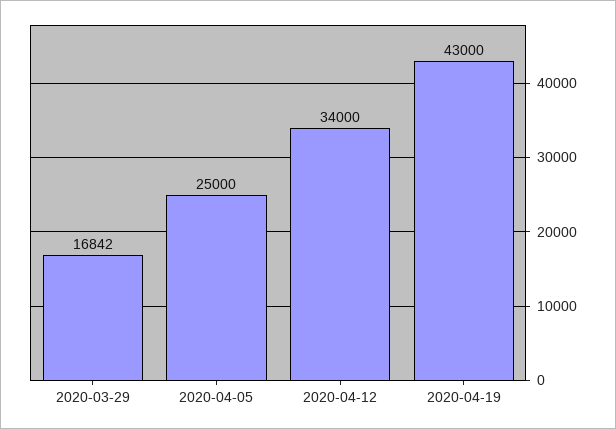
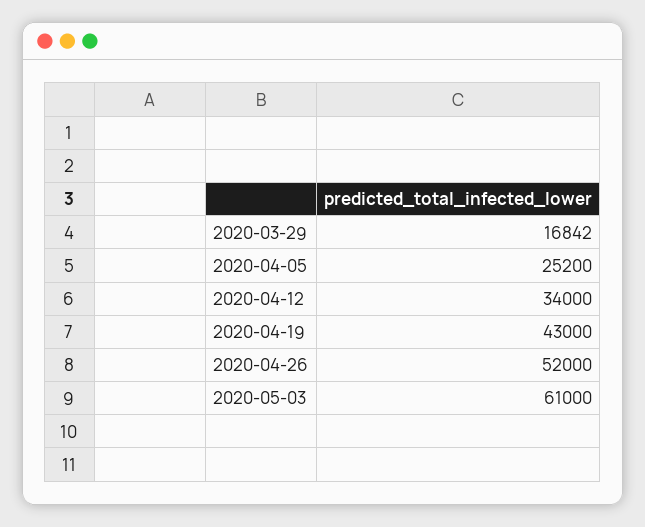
2020-04-05: 25000 -> 25200
2020-04-26: none -> 52000
2020-05-03: none -> 61000

